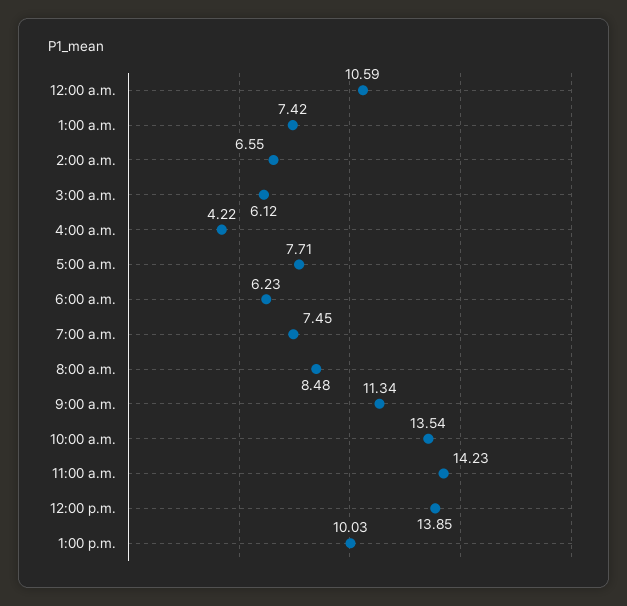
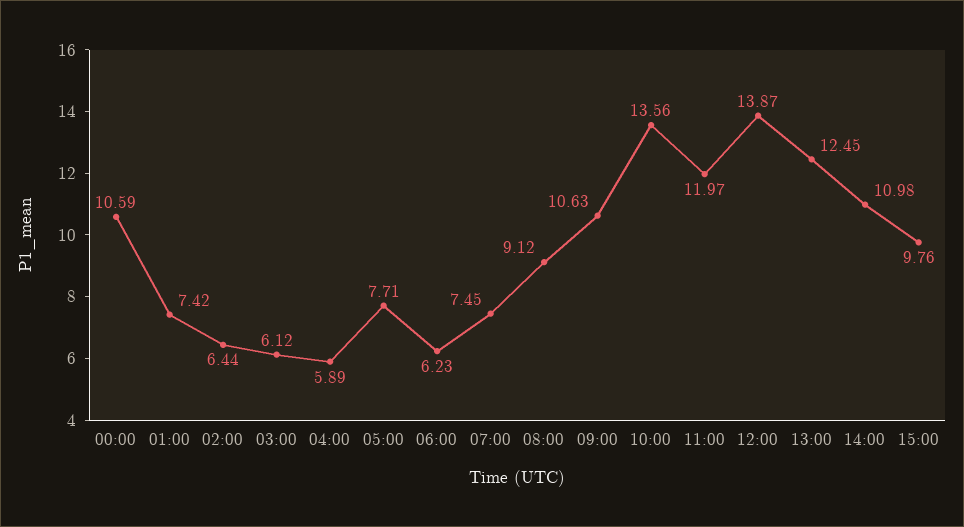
2:00 a.m.: 6.55 -> 6.44
4:00 a.m.: 4.22 -> 5.89
8:00 a.m.: 8.48 -> 9.12
9:00 a.m.: 11.34 -> 10.63
10:00 a.m.: 13.54 -> 13.56
11:00 a.m.: 14.23 -> 11.97
12:00 p.m.: 13.85 -> 13.87
1:00 p.m.: 10.03 -> 12.45
14:00: none -> 10.98
15:00: none -> 9.76

